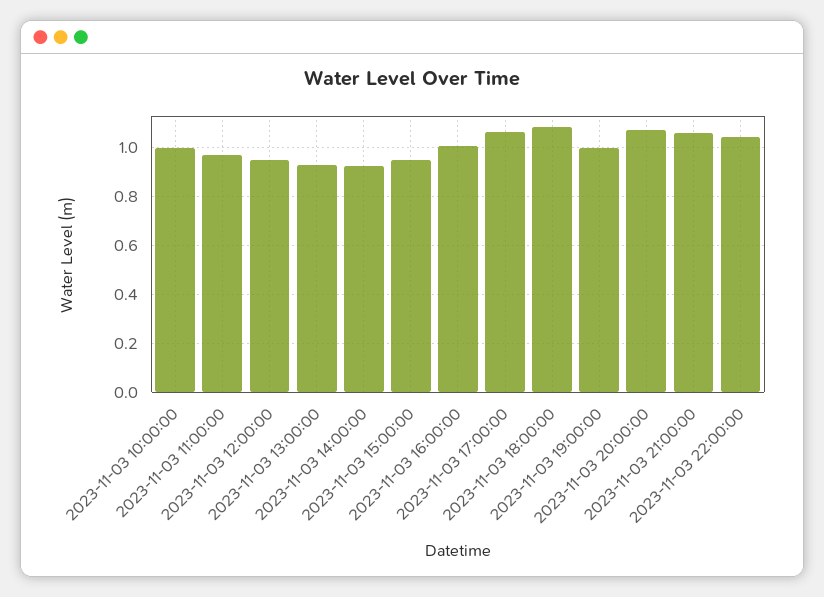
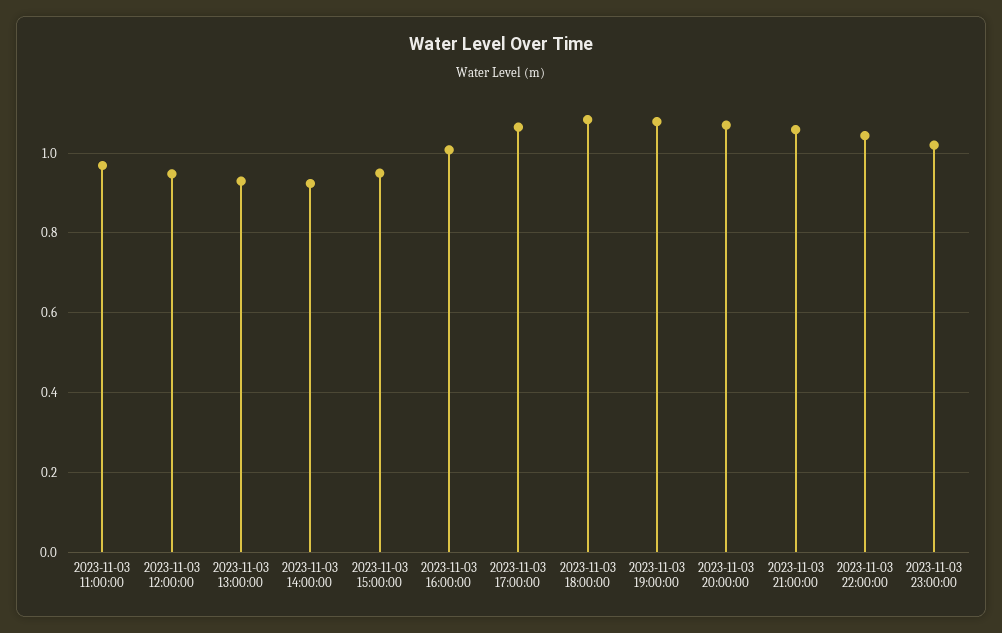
2023-11-03 10:00:00: 1 -> none
2023-11-03 19:00:00: 1 -> 1.08
2023-11-03 23:00:00: none -> 1.02

